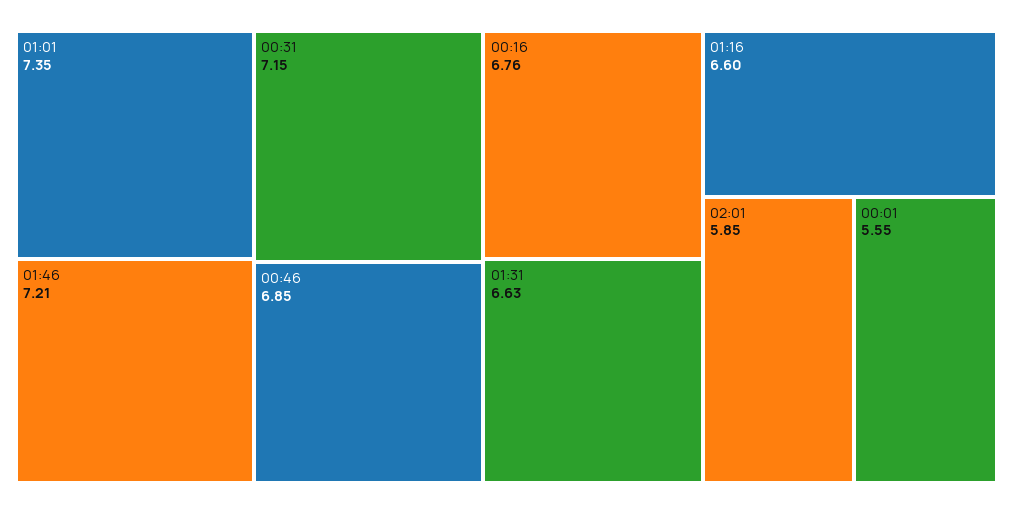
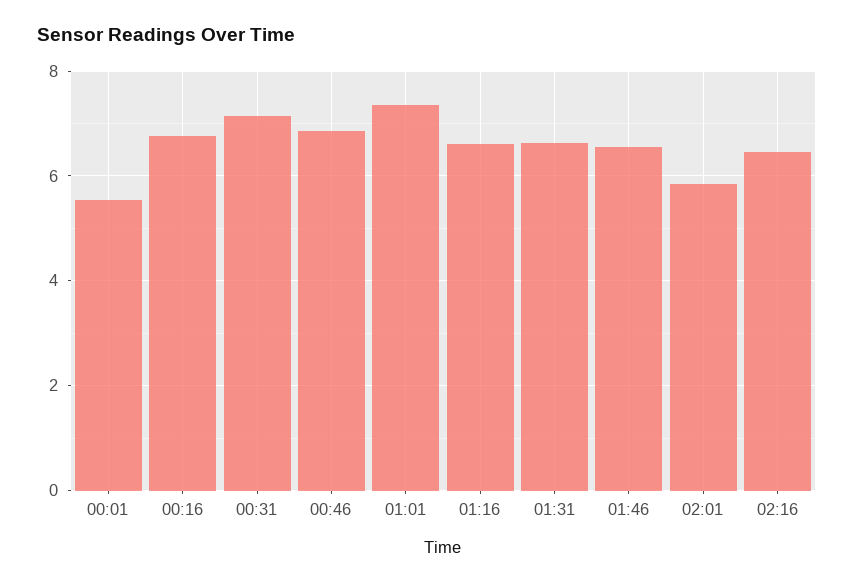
01:46: 7.21 -> 6.6
02:16: none -> 6.4

